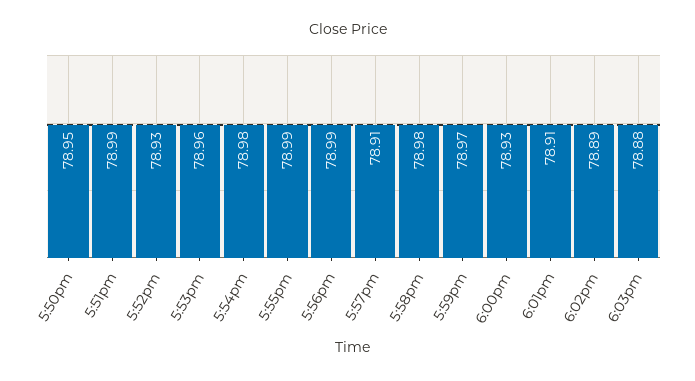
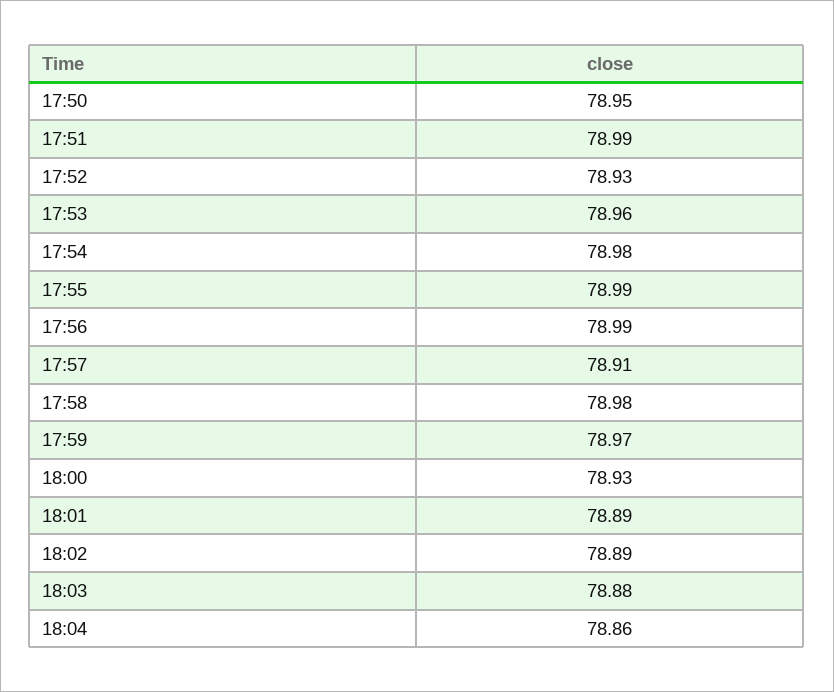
6:01pm: 78.91 -> 78.89
18:04: none -> 78.86

